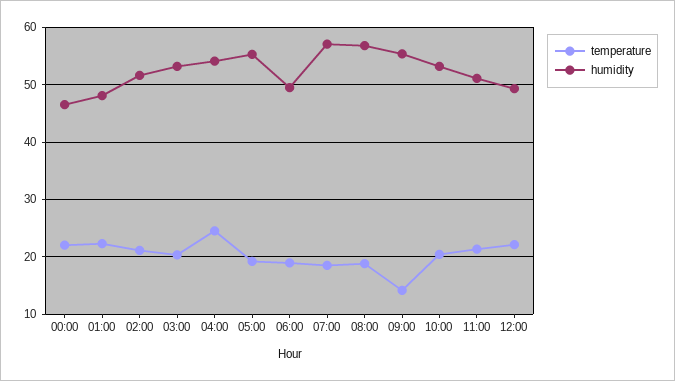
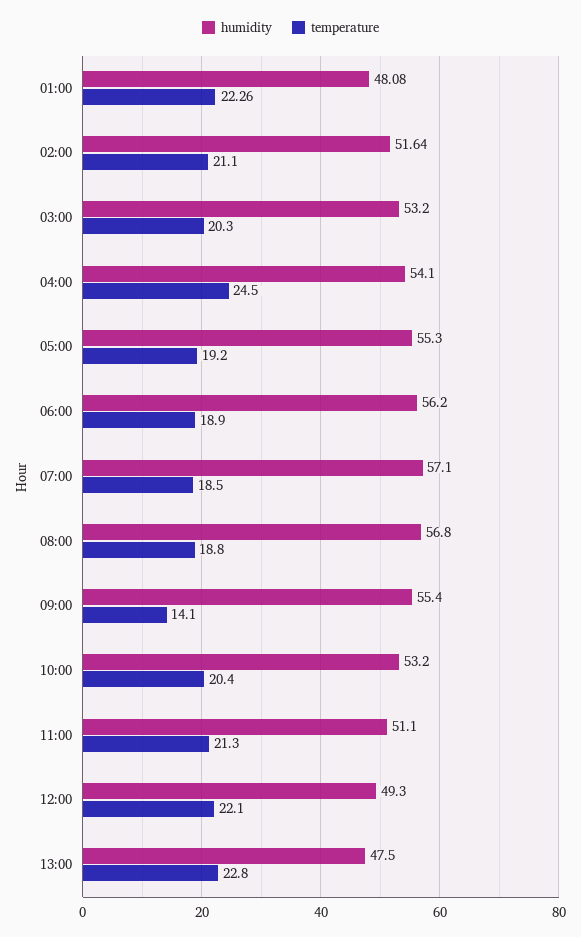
temperature, 00:00: 22 -> none
humidity, 00:00: 46 -> none
humidity, 06:00: 50 -> 56.2
humidity, 13:00: none -> 47.5
temperature, 13:00: none -> 22.8

